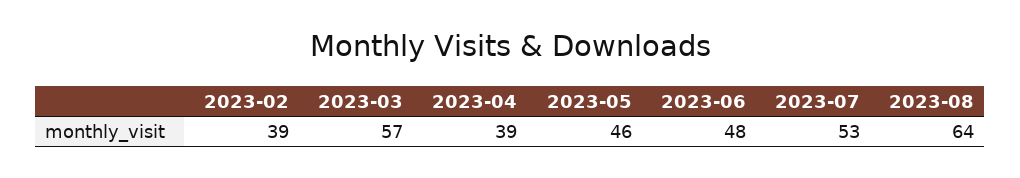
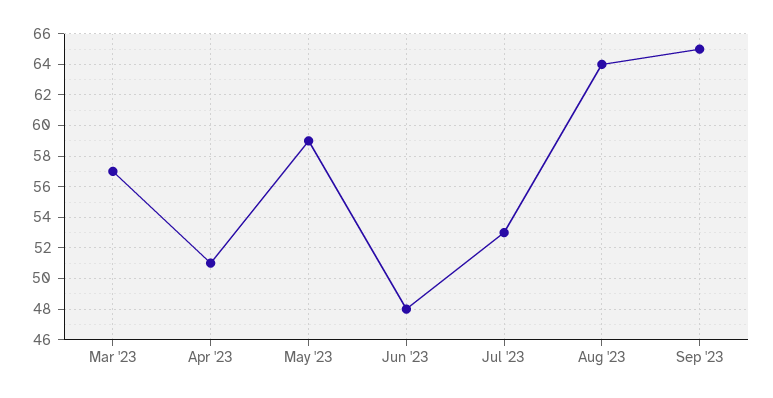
2023-02: 39 -> none
2023-04: 39 -> 51
2023-05: 46 -> 59
Sep '23: none -> 65

